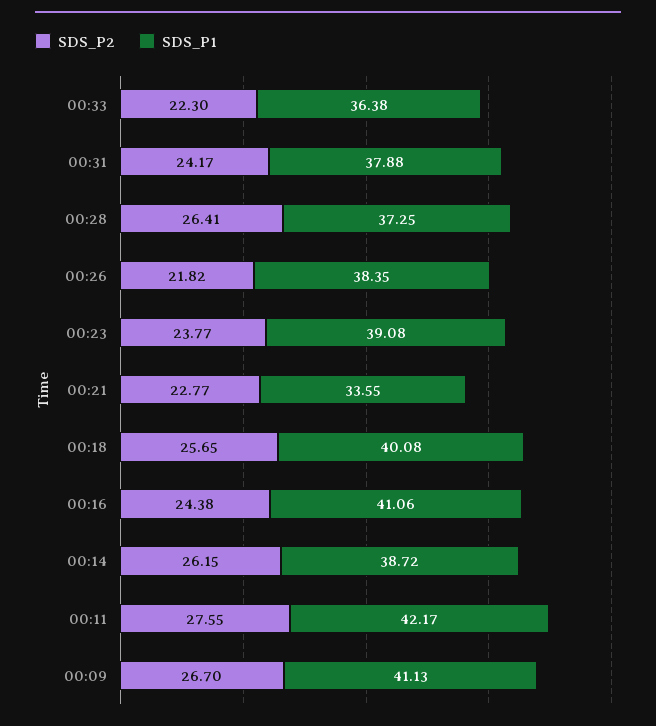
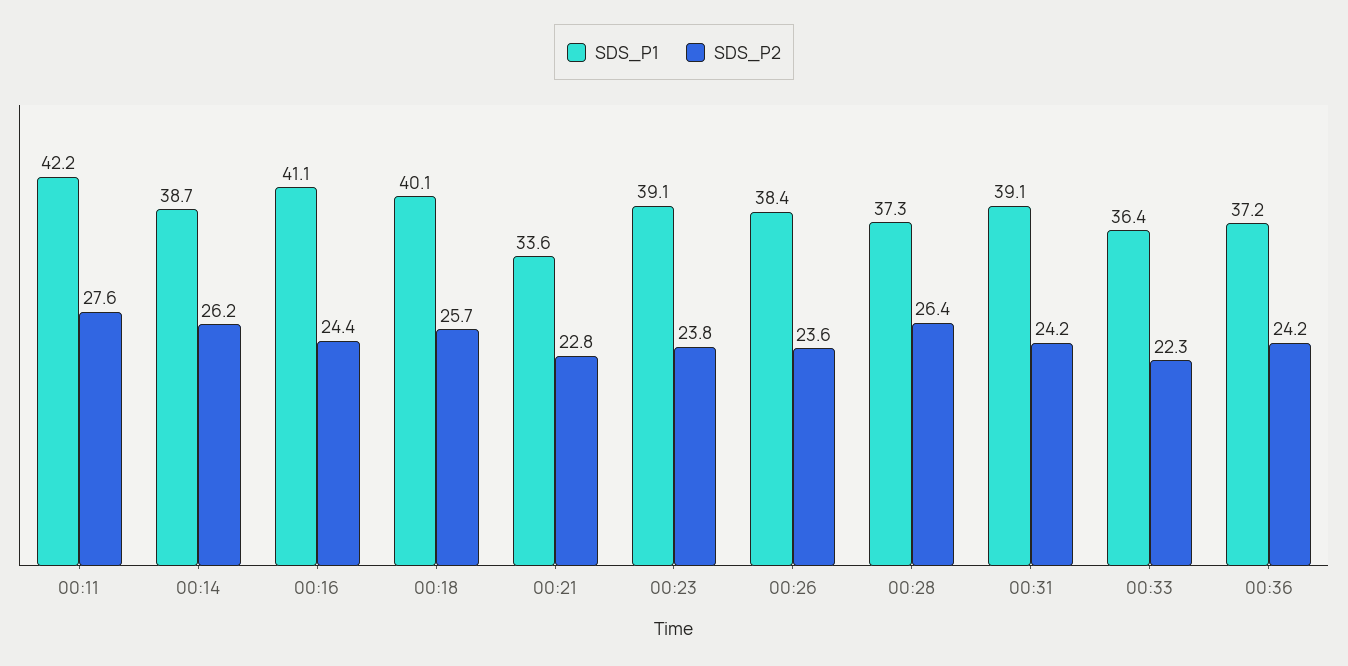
SDS_P1, 00:31: 37.88 -> 39.1
SDS_P2, 00:26: 21.82 -> 23.6
SDS_P2, 00:09: 26.7 -> none
SDS_P1, 00:09: 41.13 -> none
SDS_P1, 00:36: none -> 37.2
SDS_P2, 00:36: none -> 24.2

